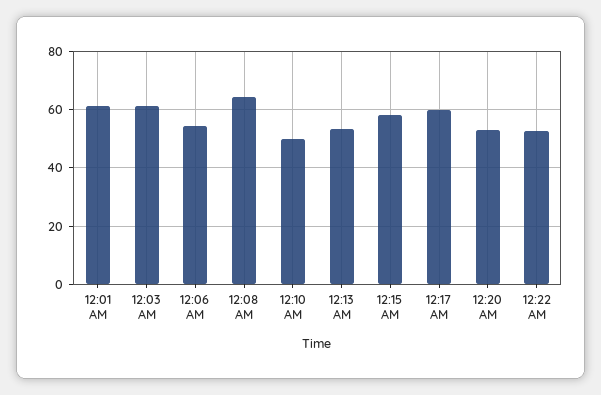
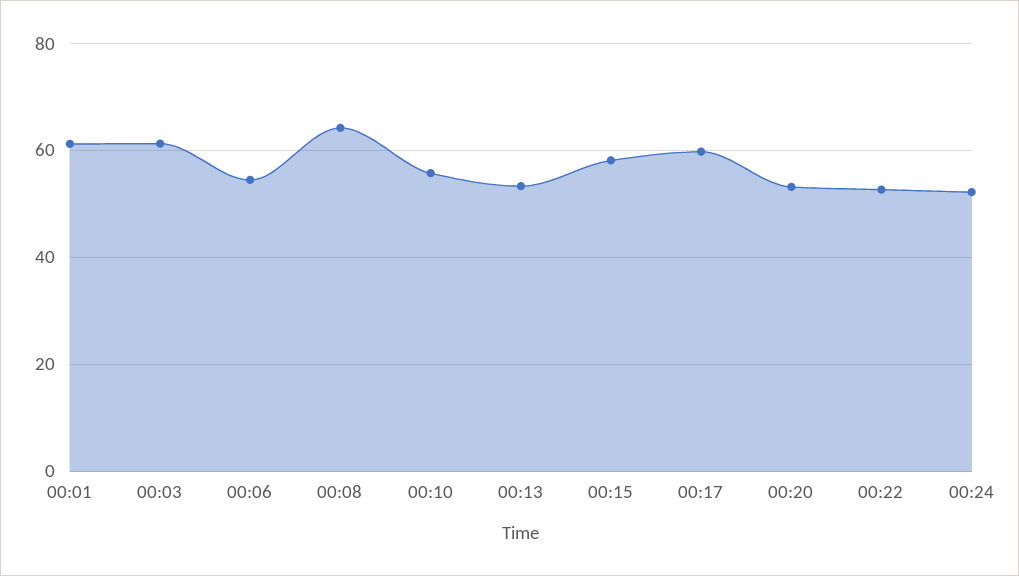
12:10 AM: 50 -> 56
00:24: none -> 52

